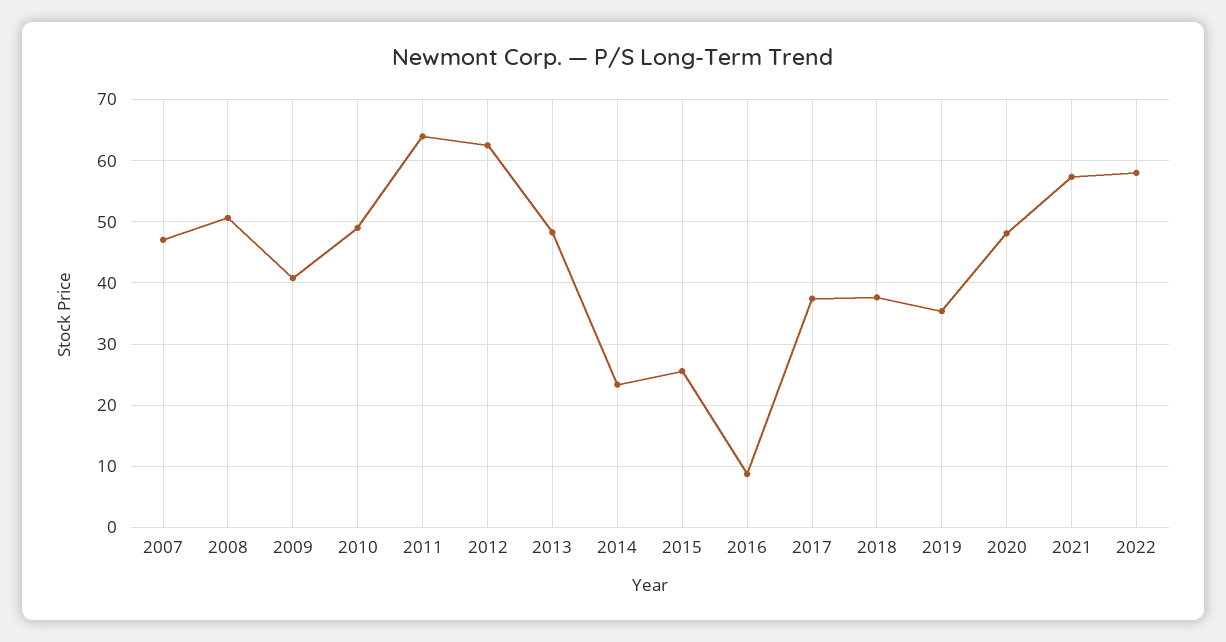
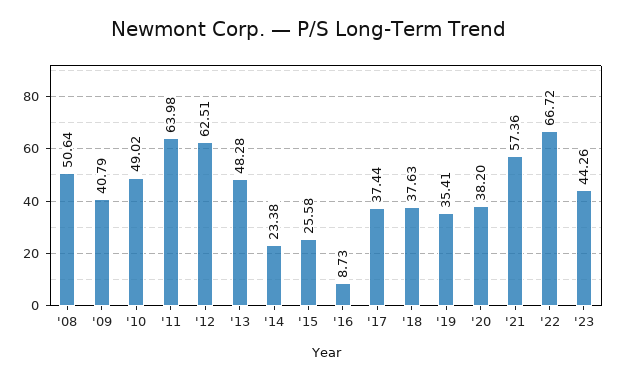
2007: 47 -> none
2020: 48 -> 38.2
2022: 58 -> 66.72
'23: none -> 44.26

